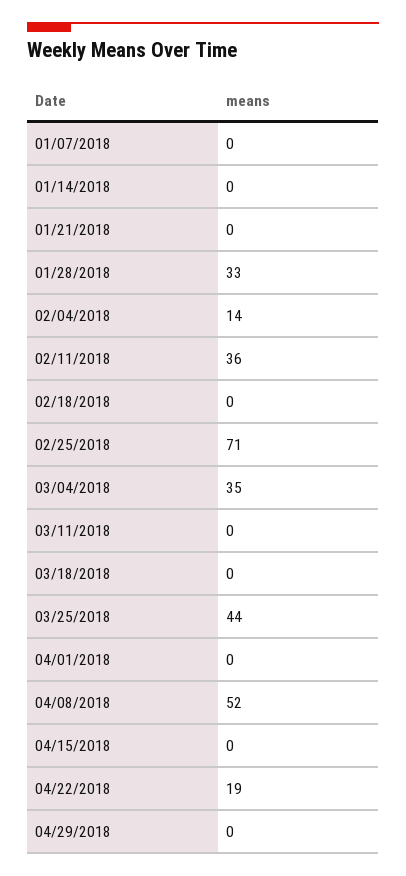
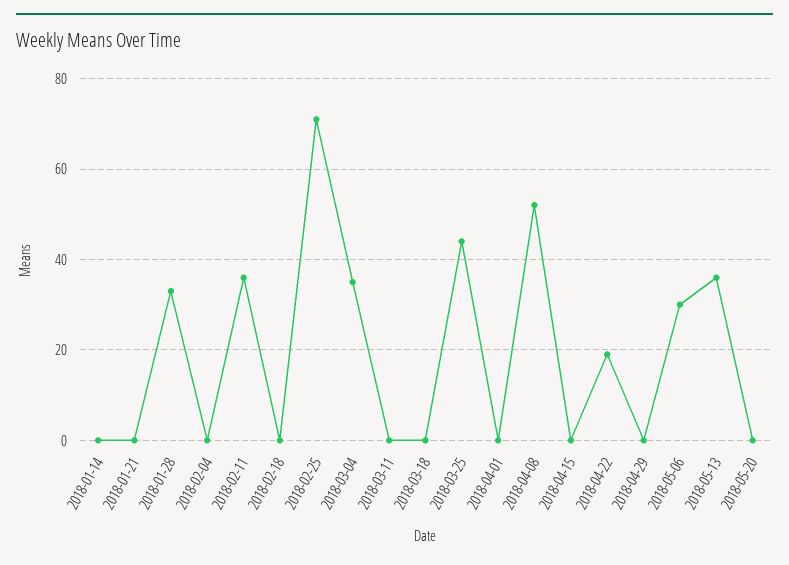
01/07/2018: 0 -> none
02/04/2018: 14 -> 0
2018-05-06: none -> 30
2018-05-13: none -> 35
2018-05-20: none -> 0

